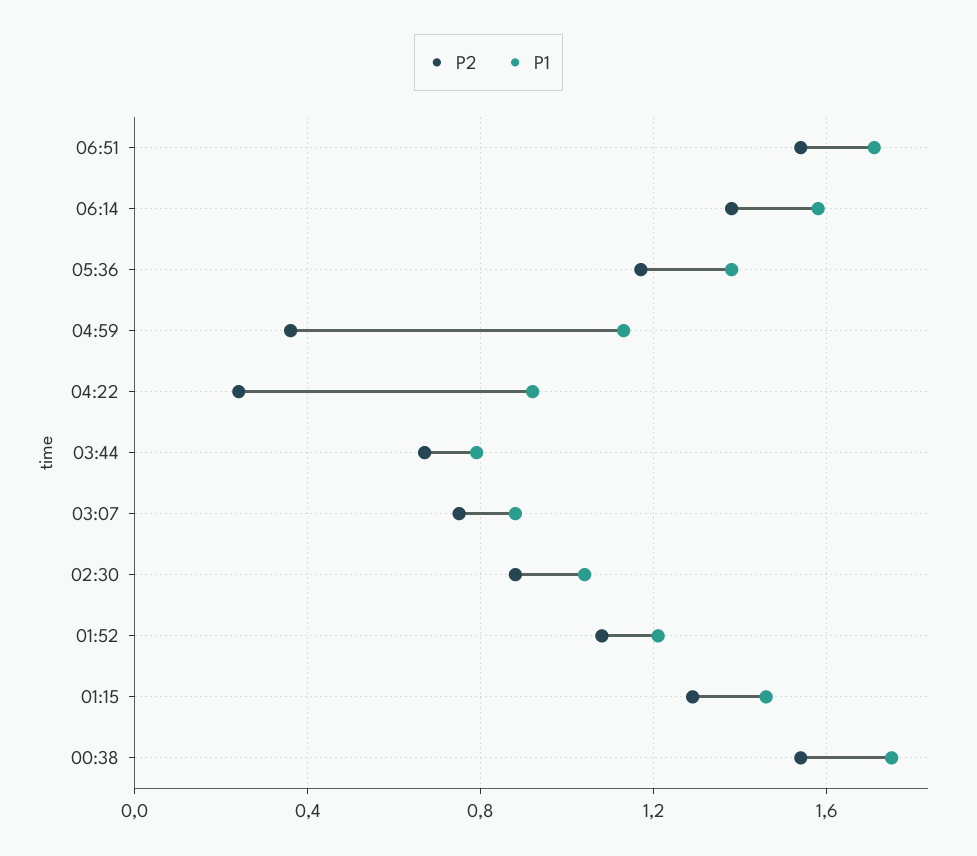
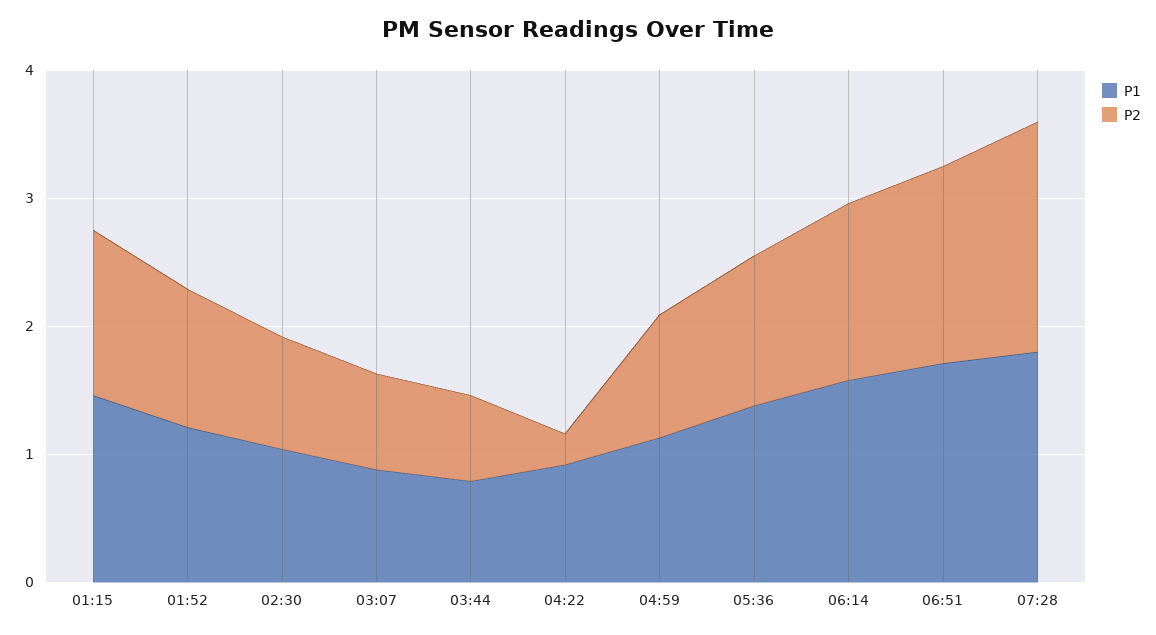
P2, 04:59: 0.35 -> 1
P2, 00:38: 1.55 -> none
P1, 00:38: 1.75 -> none
P1, 07:28: none -> 1.8
P2, 07:28: none -> 1.8

